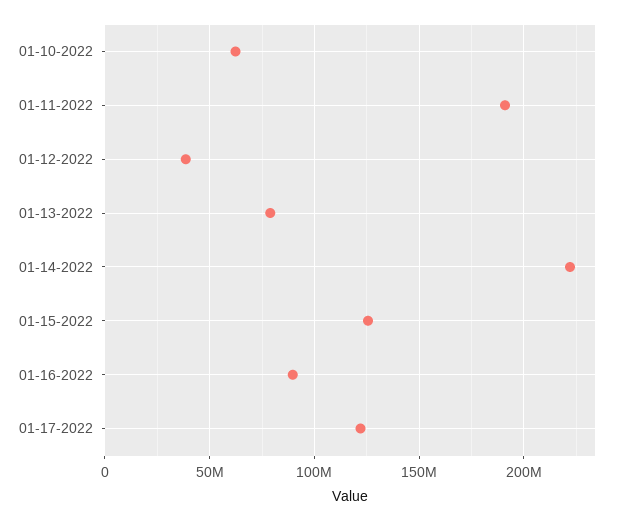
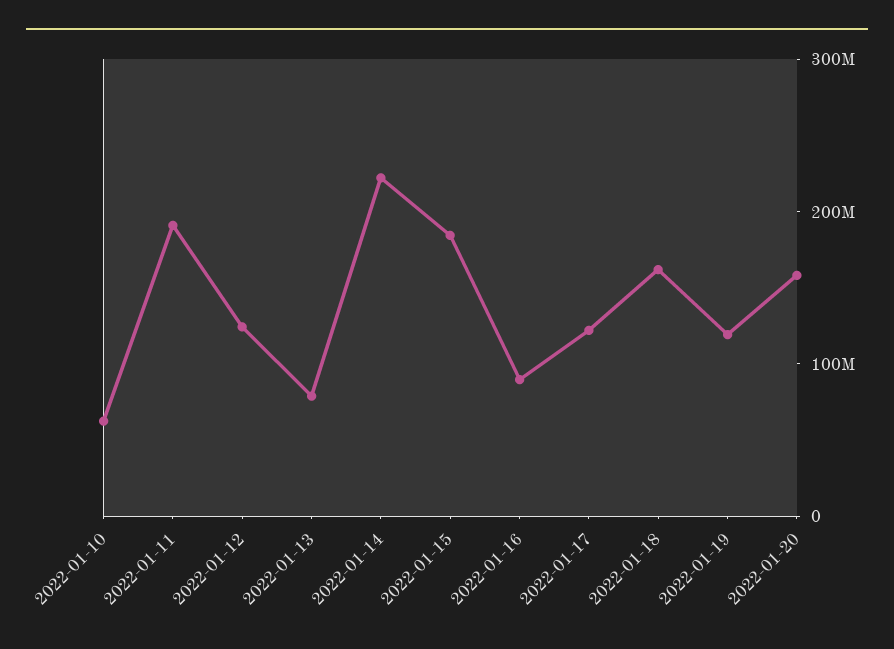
01-12-2022: 40000000 -> 120000000
01-15-2022: 125000000 -> 180000000
2022-01-18: none -> 160000000
2022-01-19: none -> 120000000
2022-01-20: none -> 160000000

